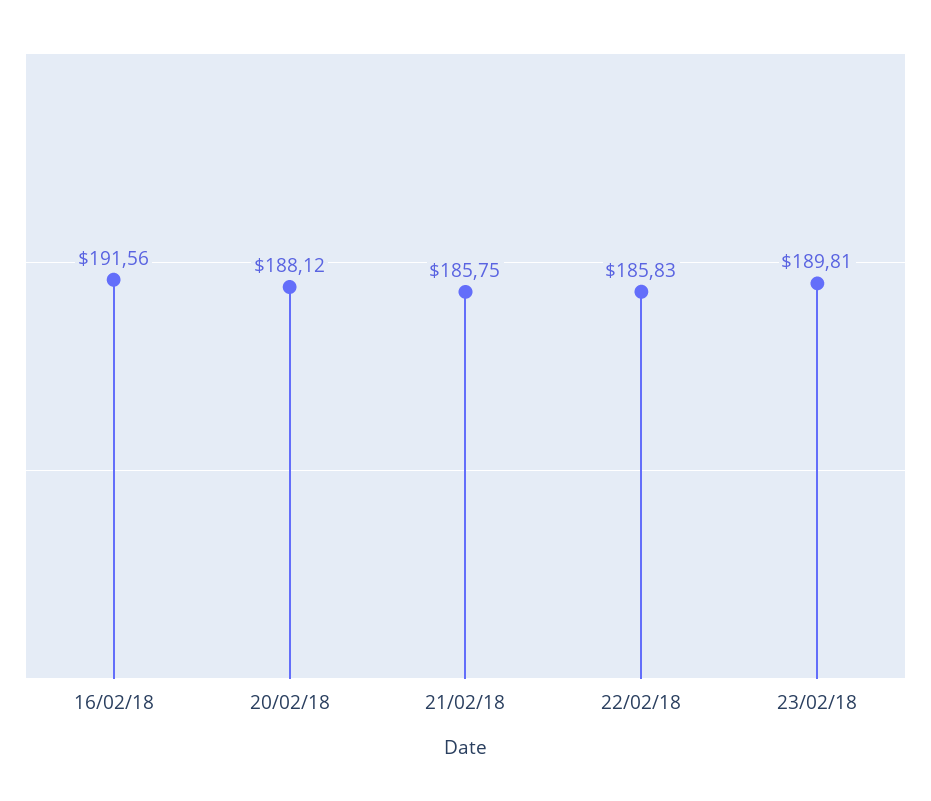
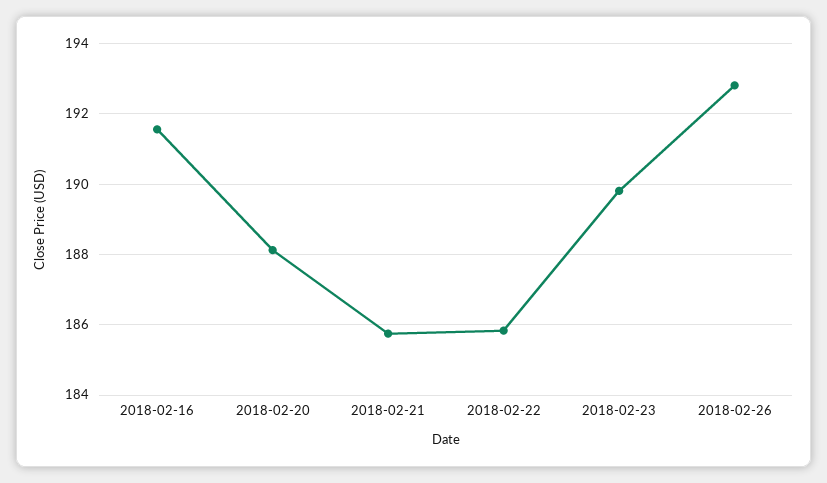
2018-02-26: none -> 192.8

